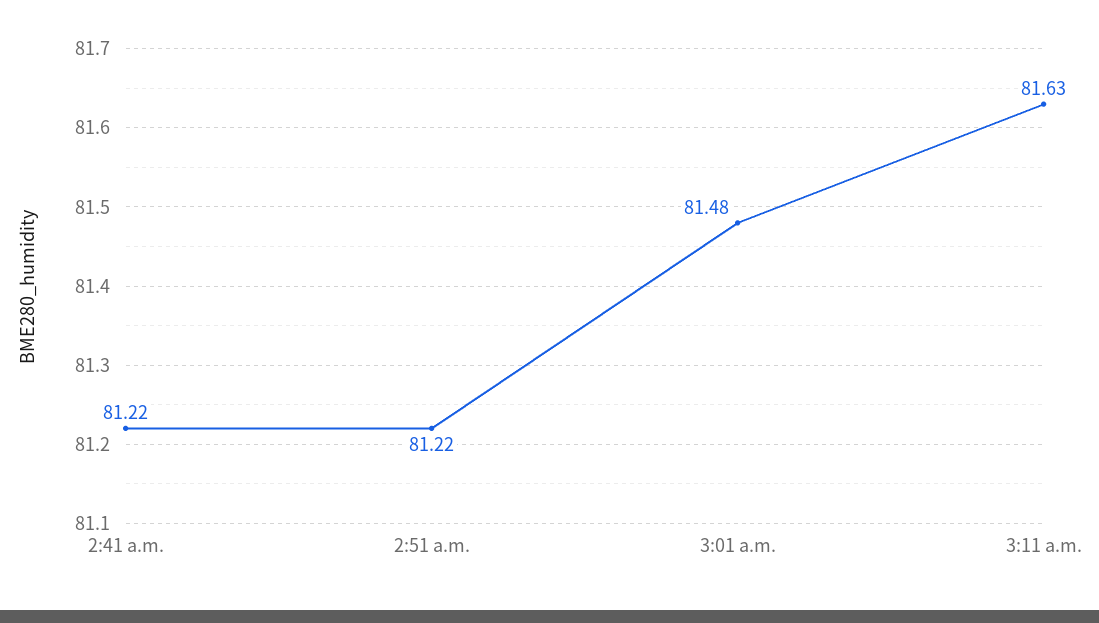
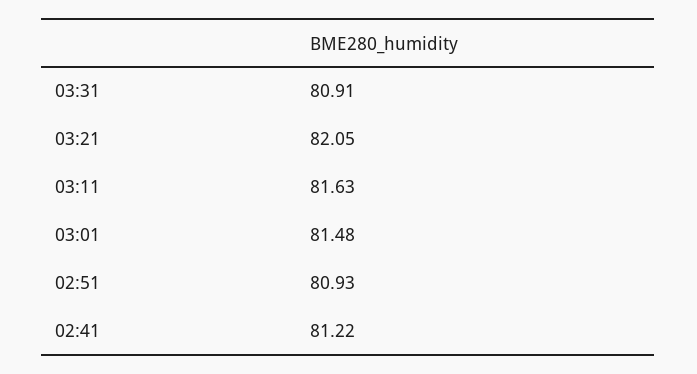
2:51 a.m.: 81.22 -> 80.93
03:31: none -> 80.91
03:21: none -> 82.05

